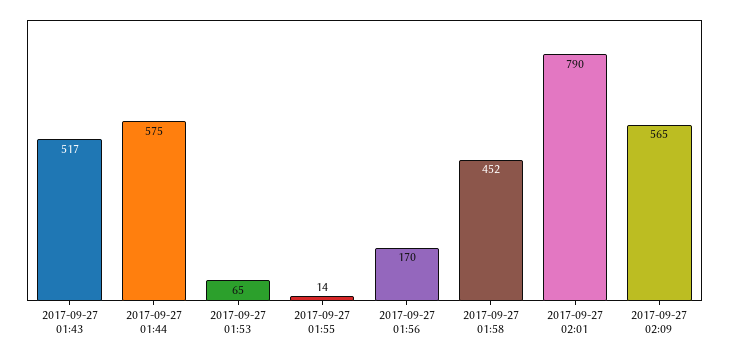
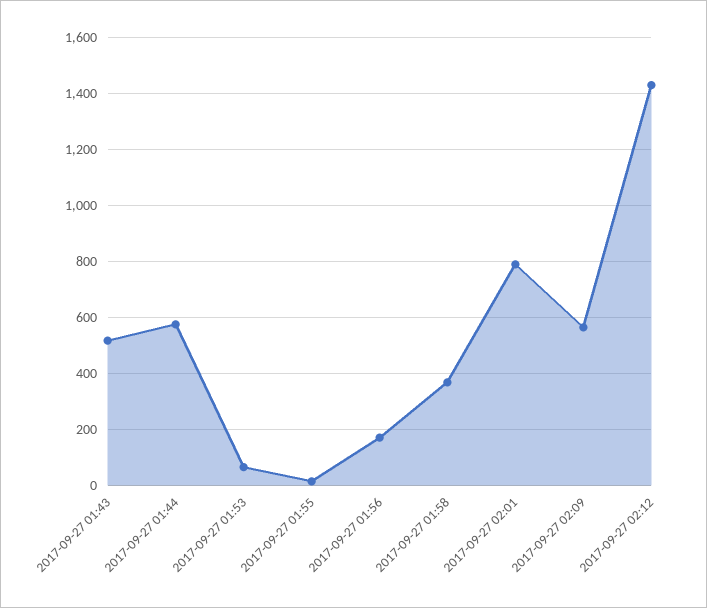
2017-09-27 01:58: 452 -> 375
2017-09-27 02:12: none -> 1425

